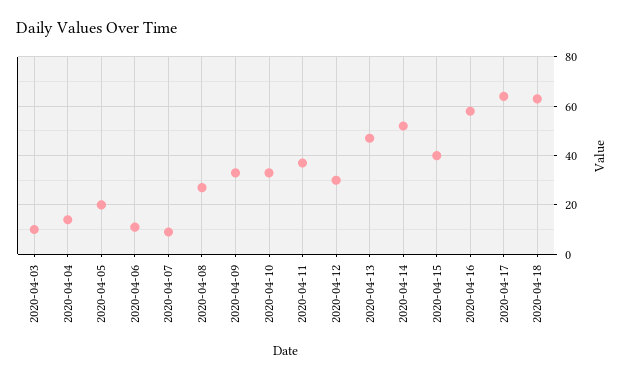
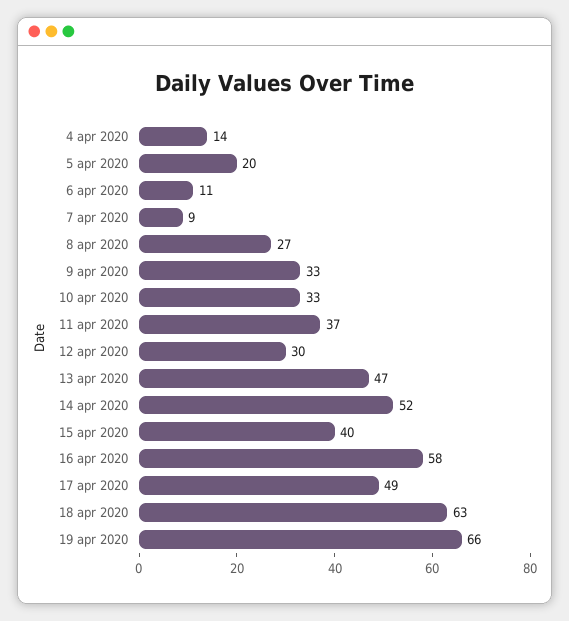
2020-04-03: 10 -> none
2020-04-17: 65 -> 49
19 apr 2020: none -> 66

